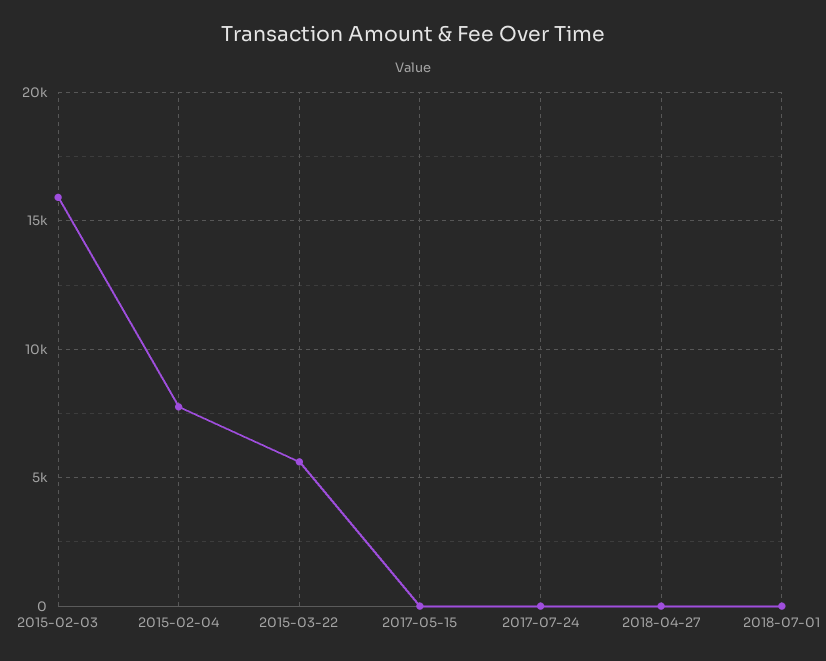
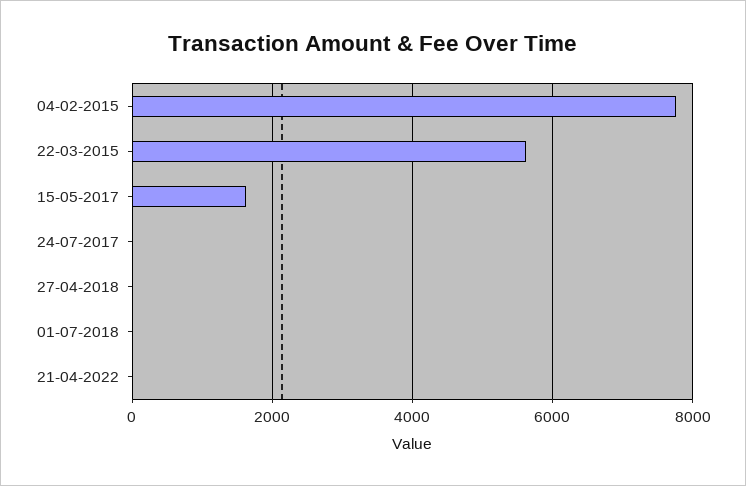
2015-02-03: 16000 -> none
2017-05-15: 0 -> 1600
21-04-2022: none -> 0

